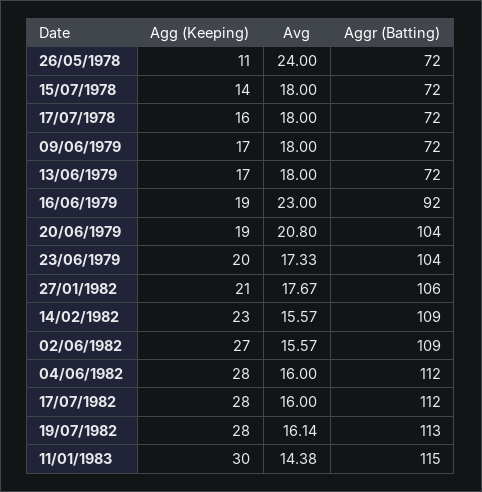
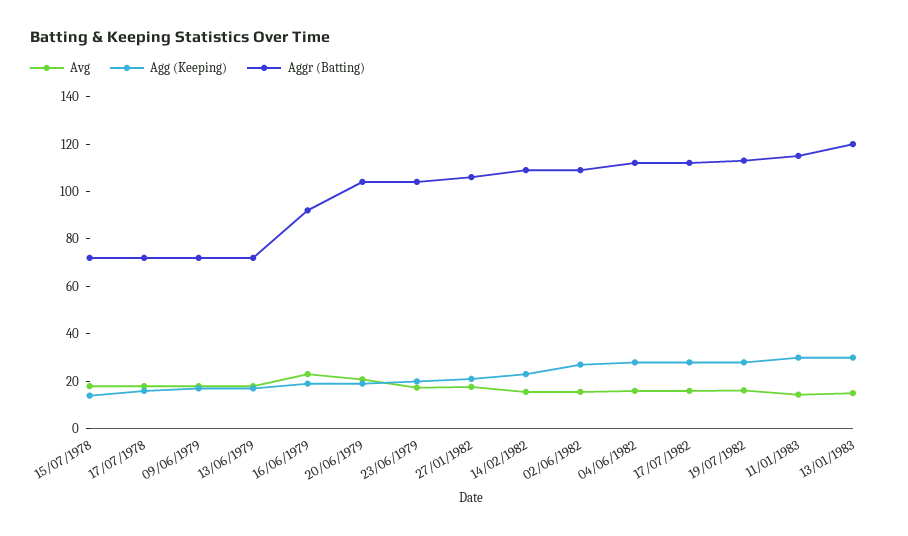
Agg (Keeping), 26/05/1978: 11 -> none
Avg, 26/05/1978: 24 -> none
Aggr (Batting), 26/05/1978: 72 -> none
Avg, 13/01/1983: none -> 15
Agg (Keeping), 13/01/1983: none -> 30
Aggr (Batting), 13/01/1983: none -> 120

